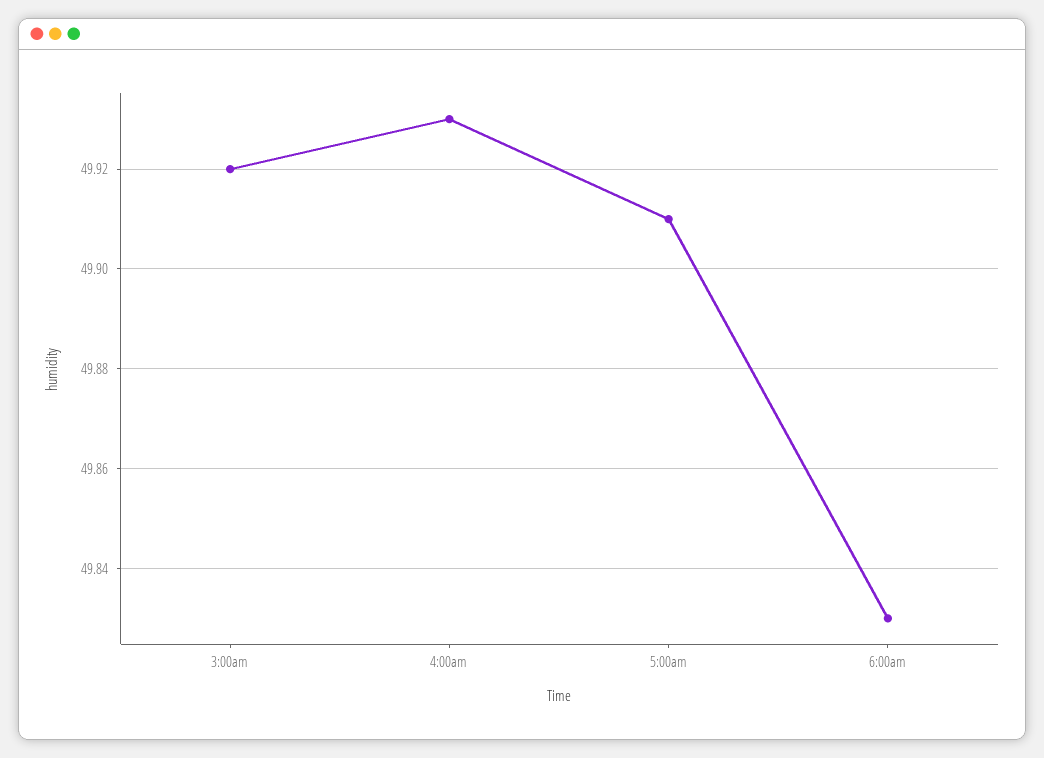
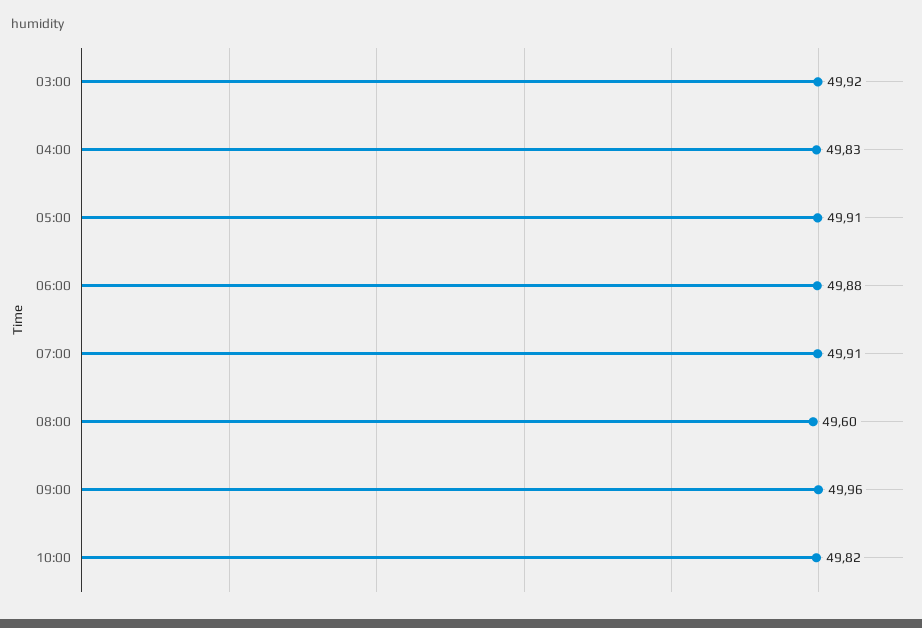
4:00am: 49.93 -> 49.83
6:00am: 49.83 -> 49.88
07:00: none -> 49.91
08:00: none -> 49.6
09:00: none -> 49.96
10:00: none -> 49.82

